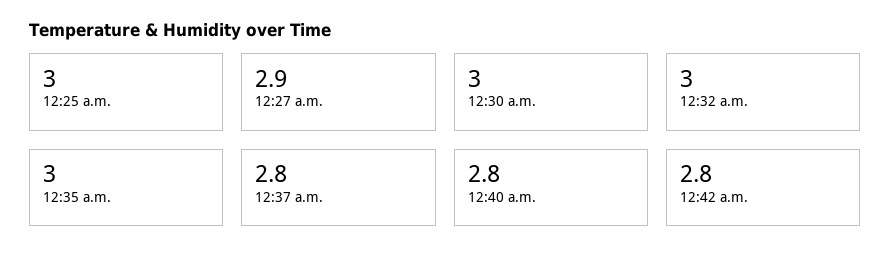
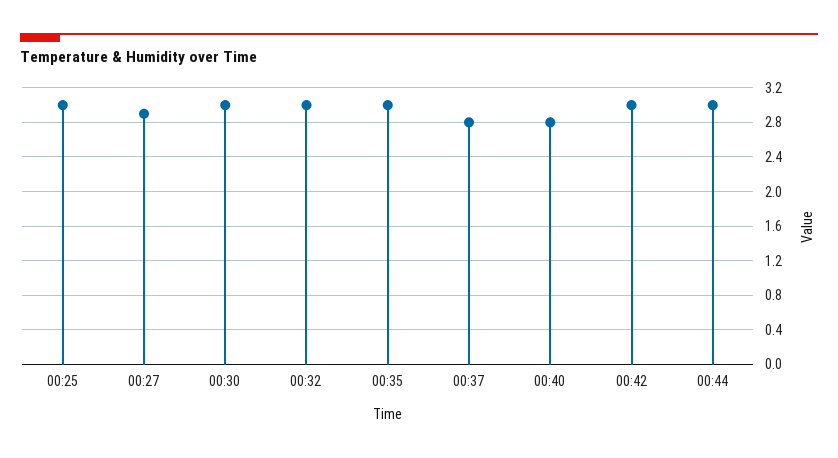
12:42 a.m.: 2.8 -> 3
00:44: none -> 3

